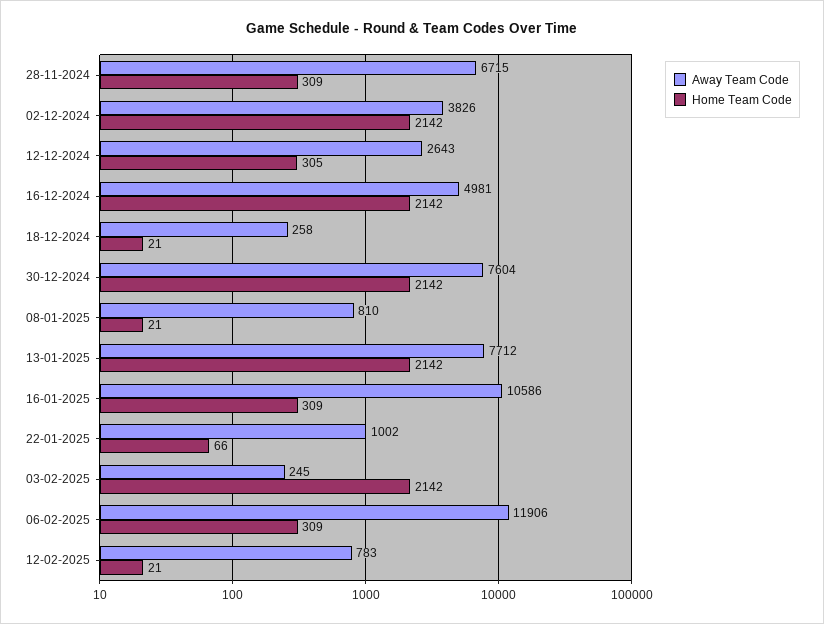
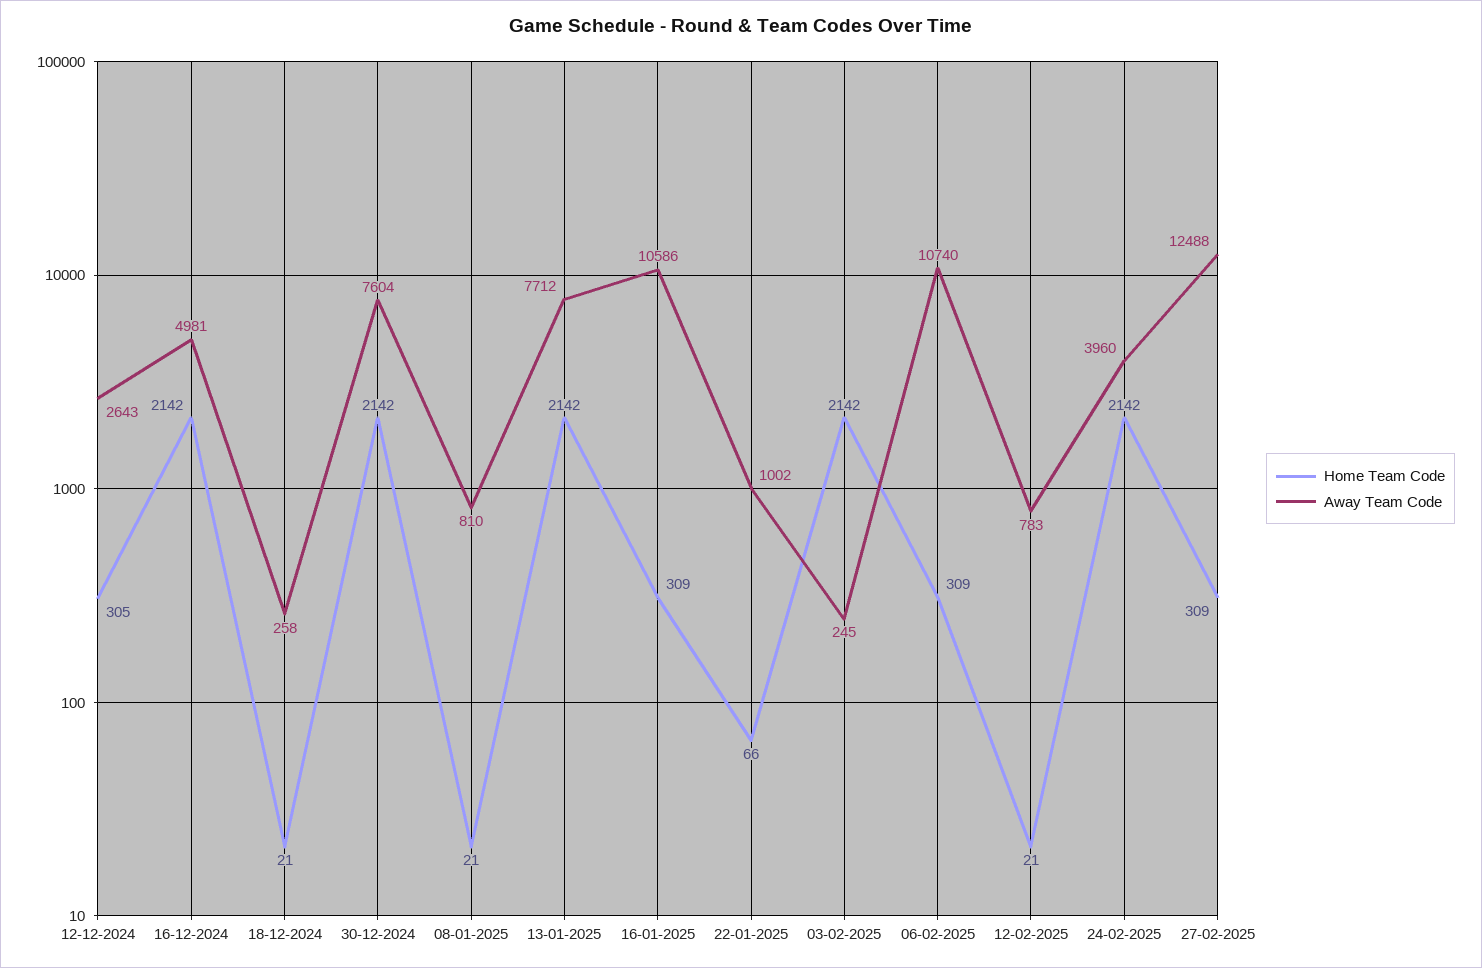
Away Team Code, 28-11-2024: 6715 -> none
Home Team Code, 28-11-2024: 309 -> none
Away Team Code, 02-12-2024: 3826 -> none
Home Team Code, 02-12-2024: 2142 -> none
Away Team Code, 06-02-2025: 11906 -> 10740
Home Team Code, 24-02-2025: none -> 2142
Away Team Code, 24-02-2025: none -> 3960
Home Team Code, 27-02-2025: none -> 309
Away Team Code, 27-02-2025: none -> 12488

